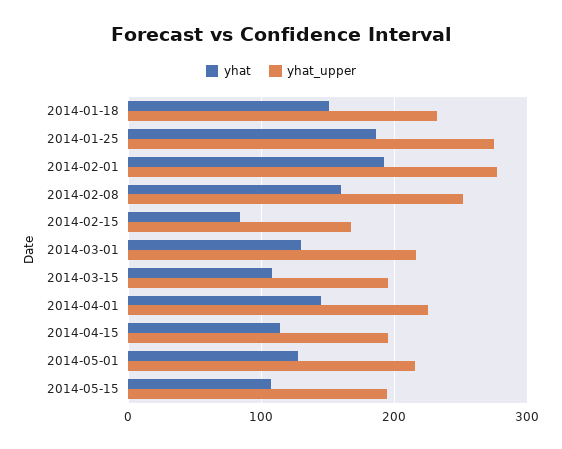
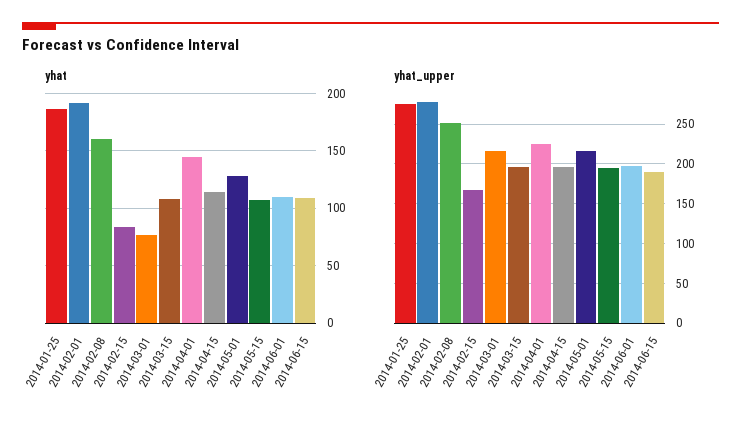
yhat, 2014-01-18: 150 -> none
yhat_upper, 2014-01-18: 230 -> none
yhat, 2014-03-01: 130 -> 80
yhat, 2014-06-01: none -> 110
yhat, 2014-06-15: none -> 110
yhat_upper, 2014-06-01: none -> 200
yhat_upper, 2014-06-15: none -> 190

